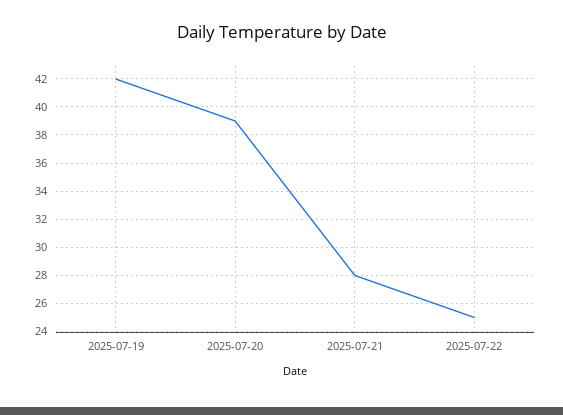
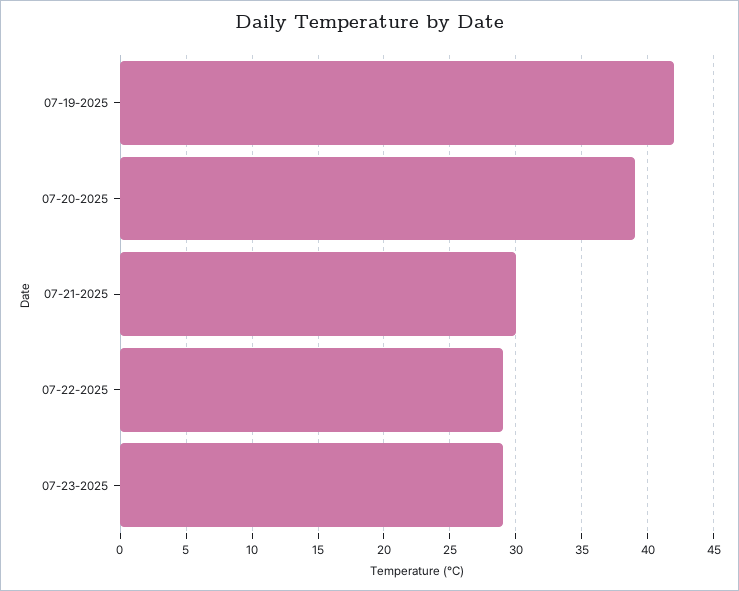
2025-07-21: 28 -> 30
2025-07-22: 25 -> 29
07-23-2025: none -> 29

